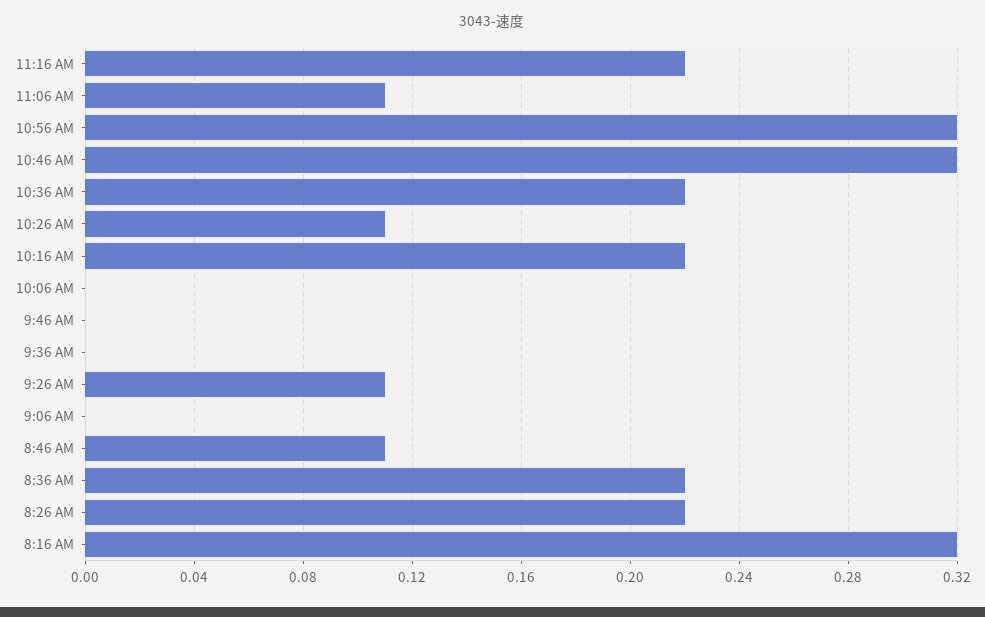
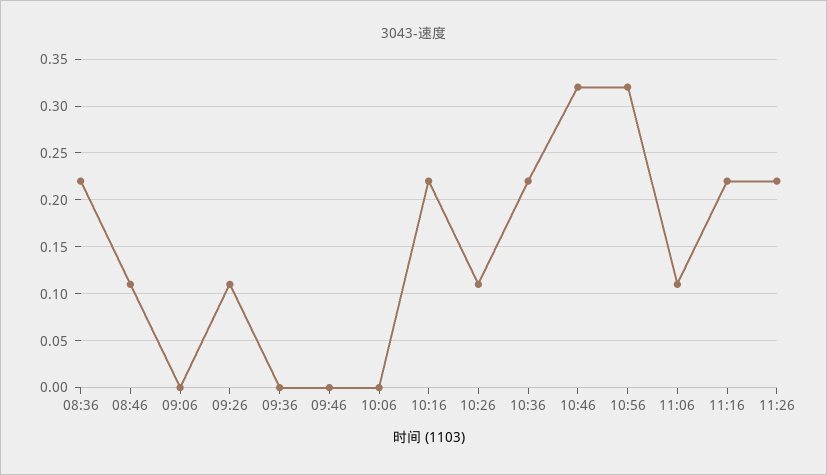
8:26 AM: 0.22 -> none
8:16 AM: 0.32 -> none
11:26: none -> 0.22

